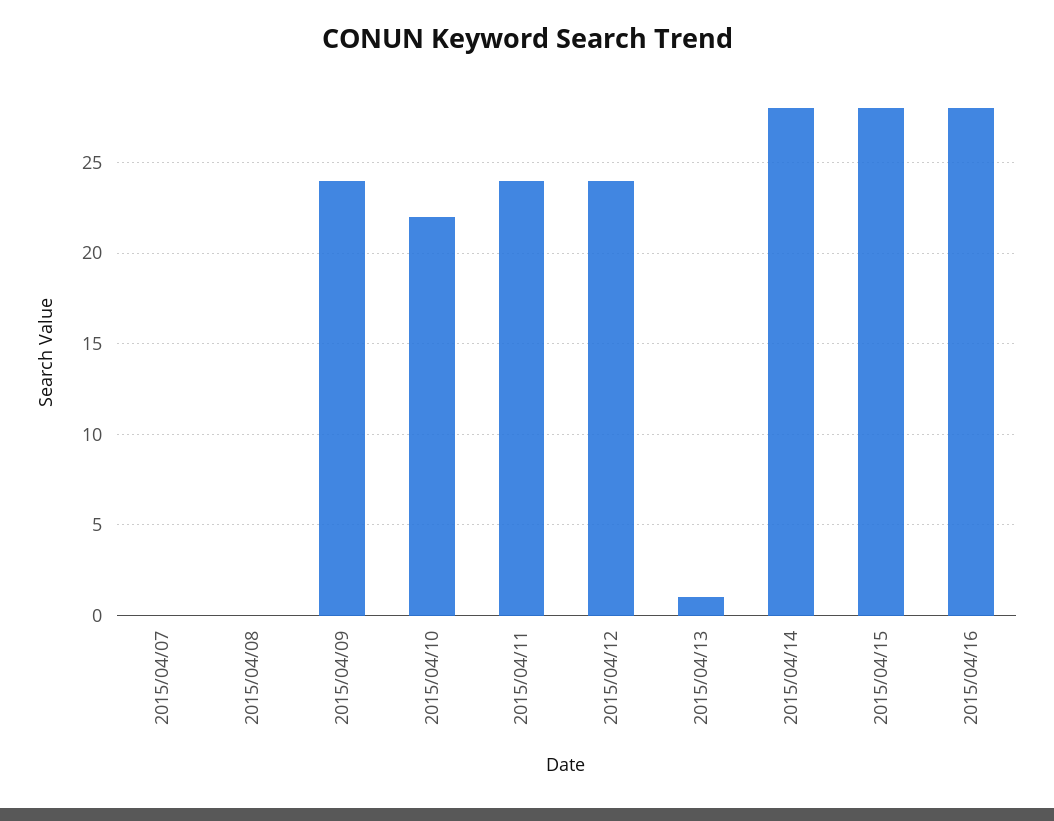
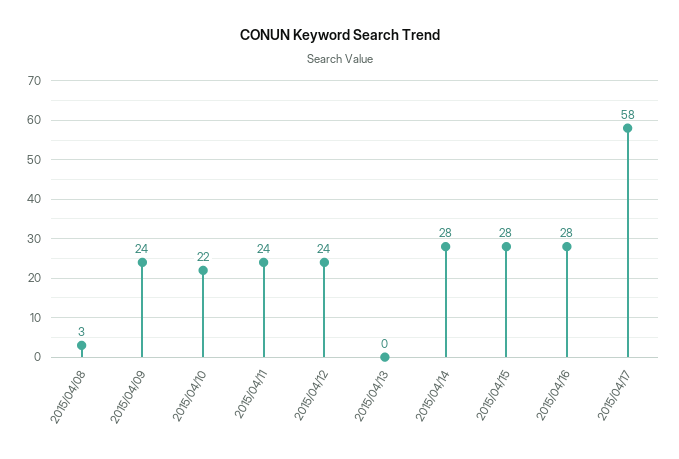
2015/04/07: 0 -> none
2015/04/08: 0 -> 3
2015/04/13: 1 -> 0
2015/04/17: none -> 58

